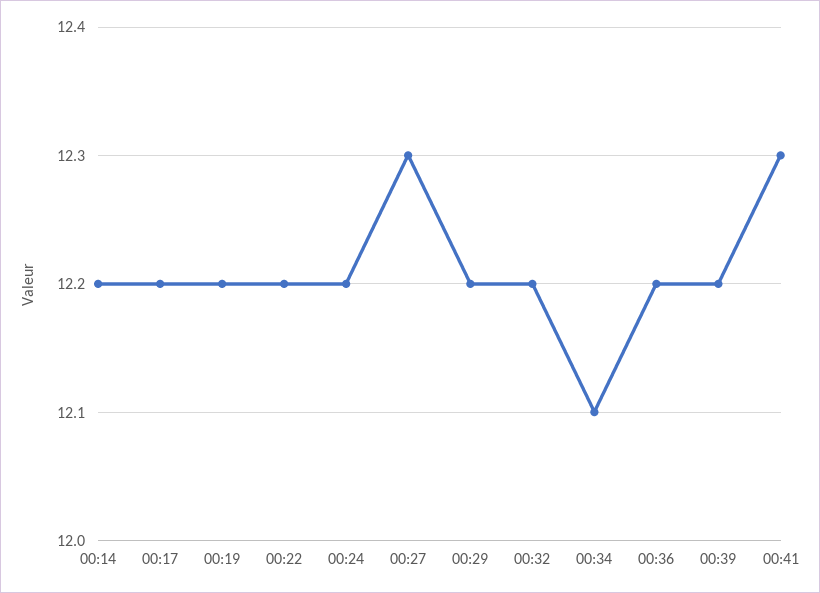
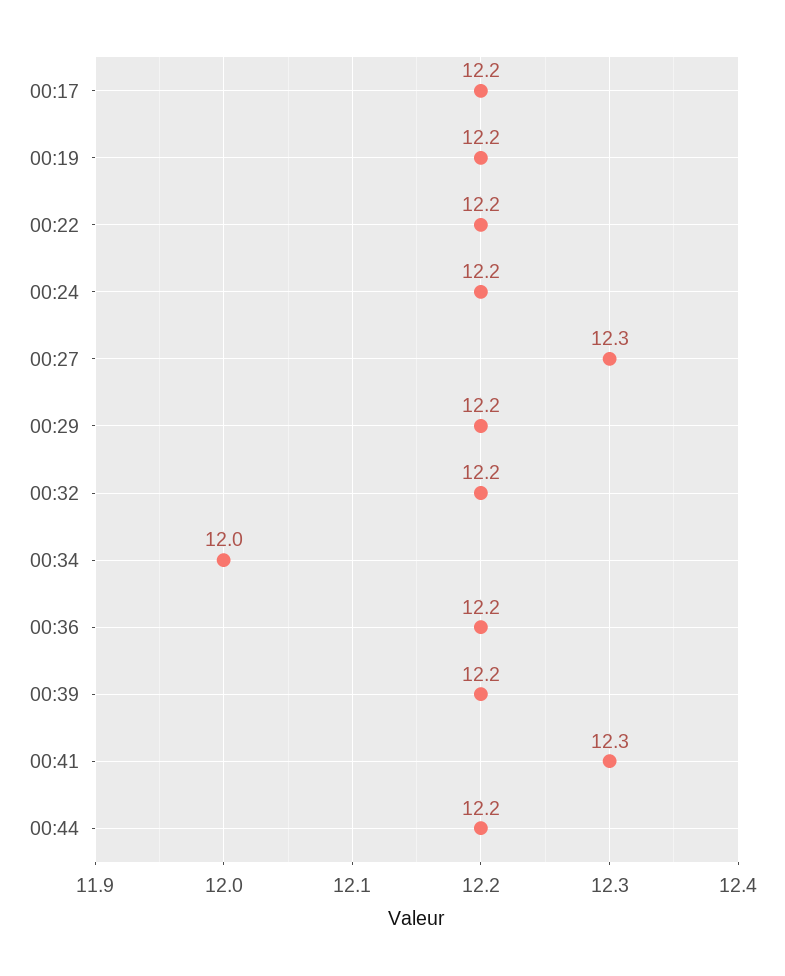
00:14: 12.2 -> none
00:34: 12.1 -> 12
00:44: none -> 12.2

